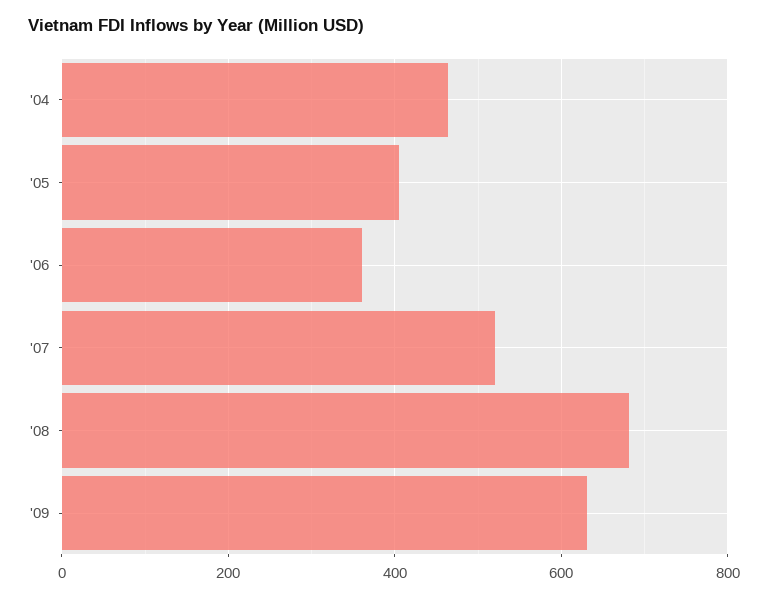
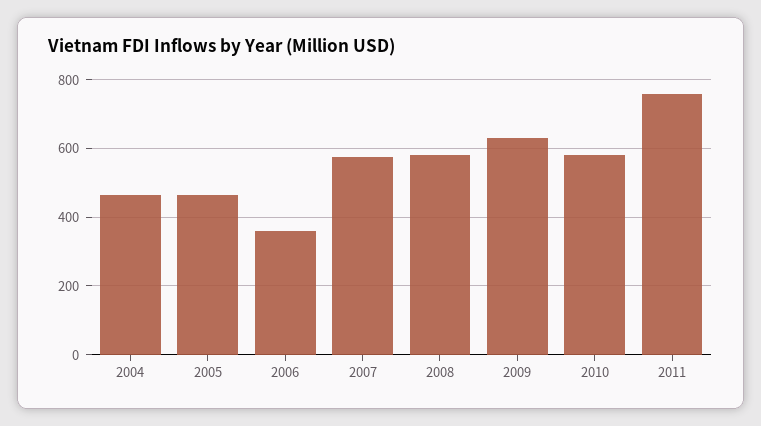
'05: 400 -> 460
'07: 520 -> 580
'08: 680 -> 580
2010: none -> 580
2011: none -> 760

